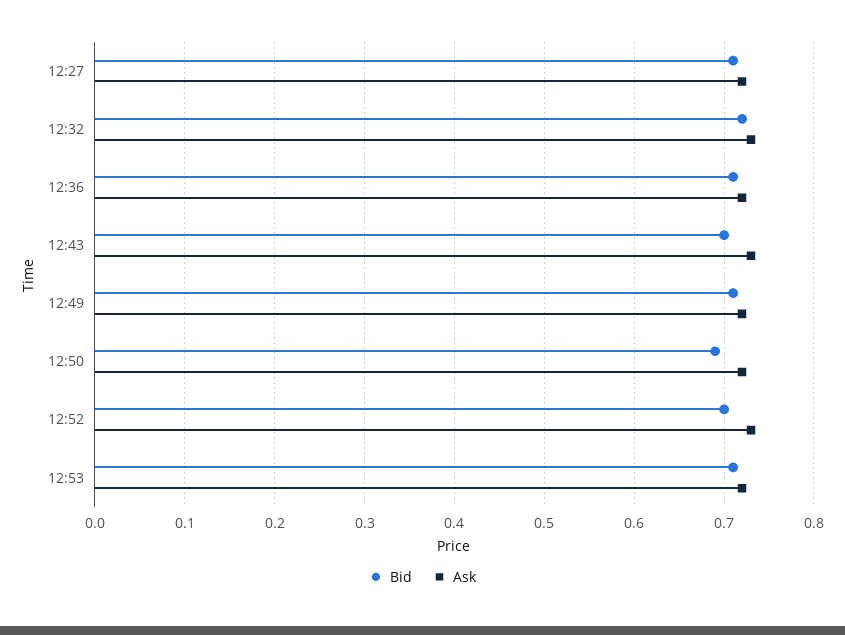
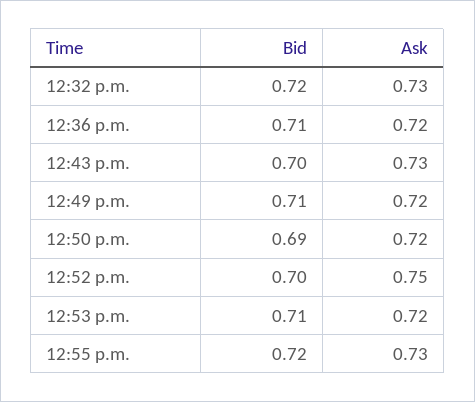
Bid, 12:27: 0.71 -> none
Ask, 12:27: 0.72 -> none
Ask, 12:52: 0.73 -> 0.75
Bid, 12:55 p.m.: none -> 0.72
Ask, 12:55 p.m.: none -> 0.73

